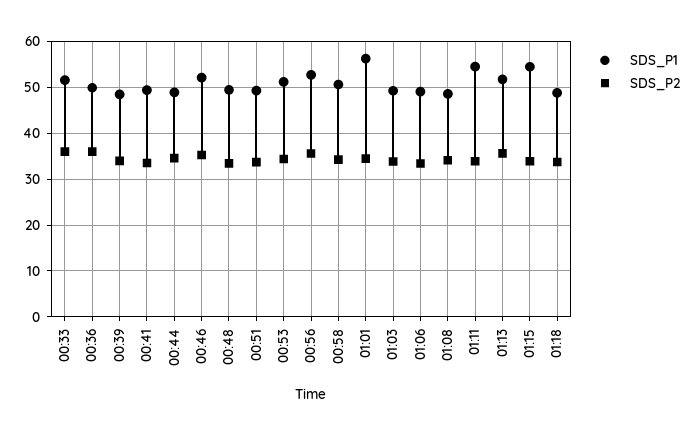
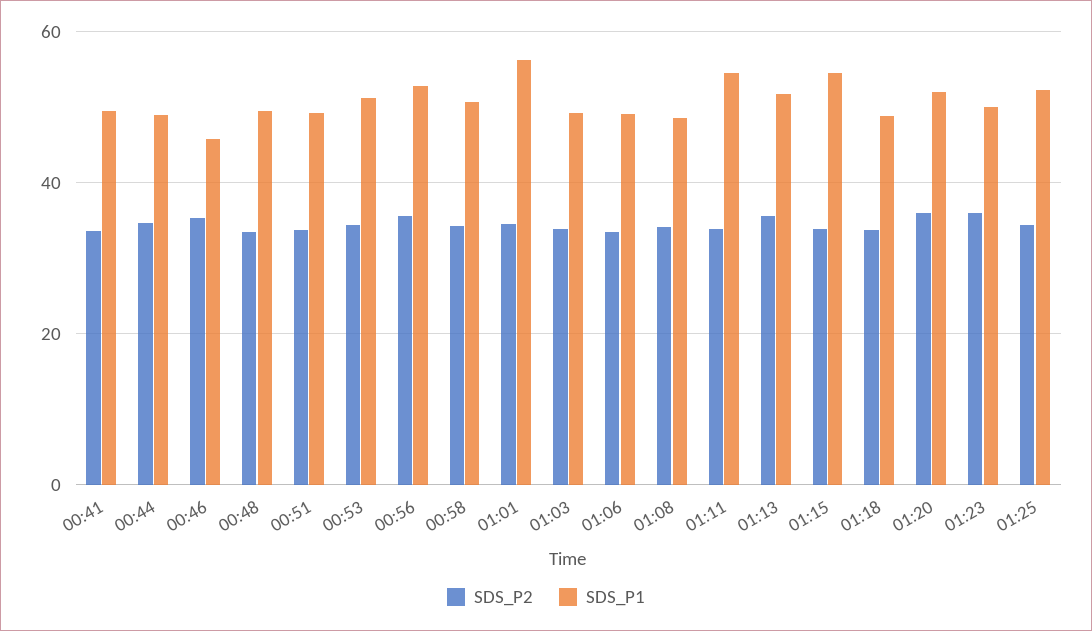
SDS_P1, 00:33: 52 -> none
SDS_P2, 00:33: 36 -> none
SDS_P1, 00:36: 50 -> none
SDS_P2, 00:36: 36 -> none
SDS_P1, 00:39: 48 -> none
SDS_P2, 00:39: 34 -> none
SDS_P1, 00:46: 52 -> 46
SDS_P2, 01:20: none -> 36
SDS_P1, 01:20: none -> 52
SDS_P2, 01:23: none -> 36
SDS_P1, 01:23: none -> 50
SDS_P2, 01:25: none -> 34
SDS_P1, 01:25: none -> 52

